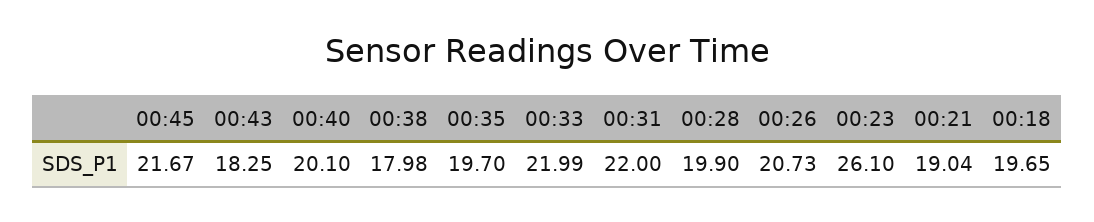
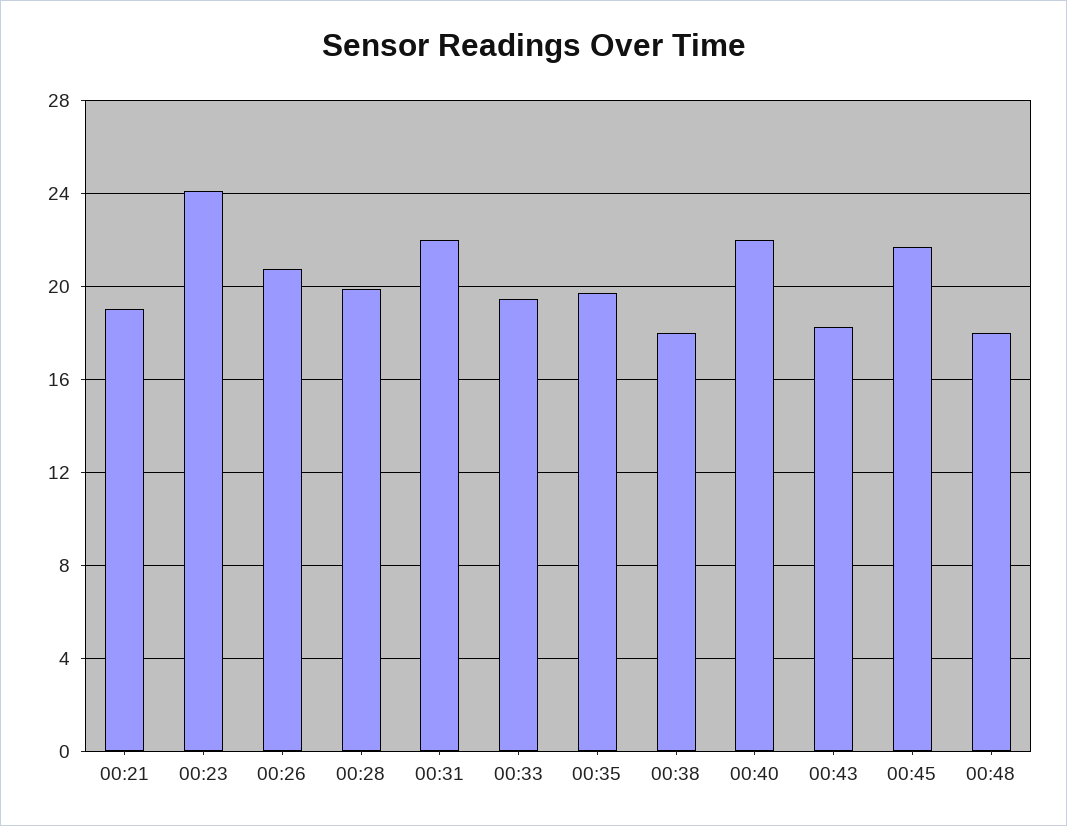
00:40: 20.1 -> 22
00:33: 21.99 -> 19.5
00:23: 26.1 -> 24
00:18: 19.65 -> none
00:48: none -> 18

